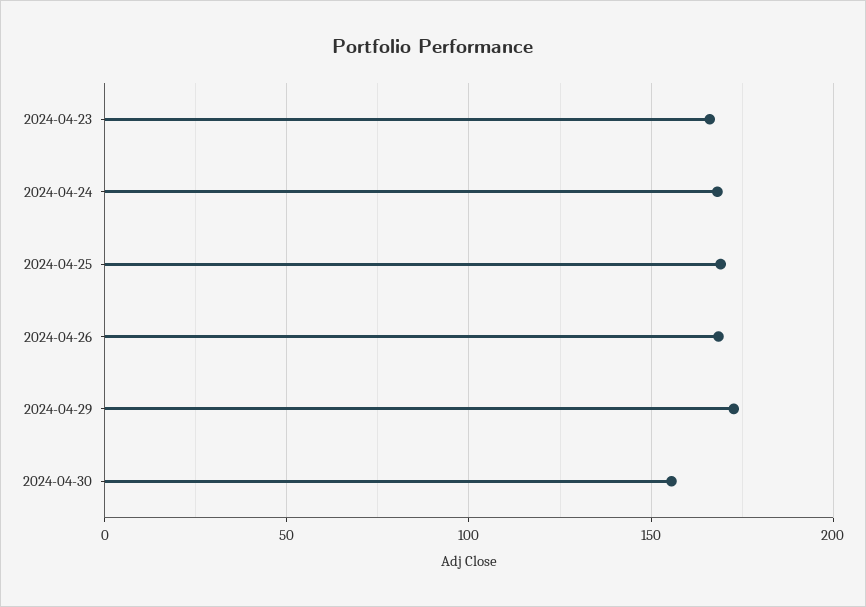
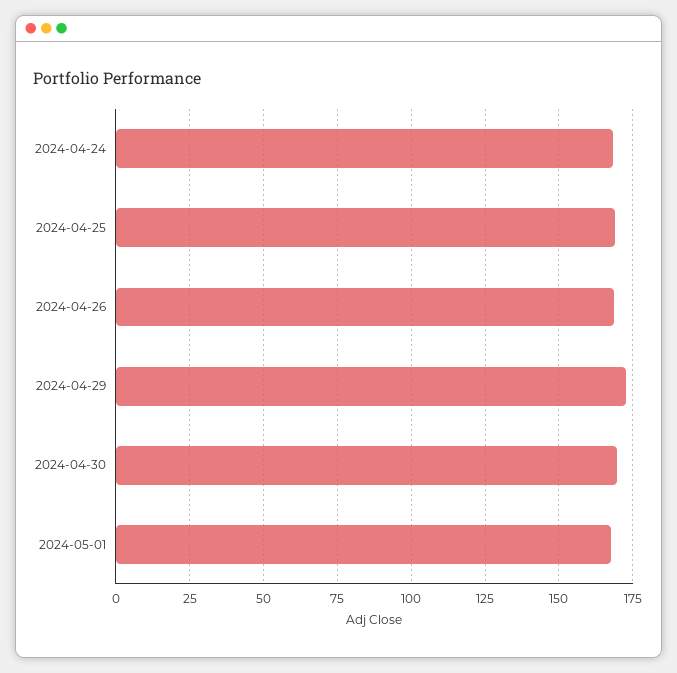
2024-04-23: 165 -> none
2024-04-30: 155 -> 170
2024-05-01: none -> 167.5

